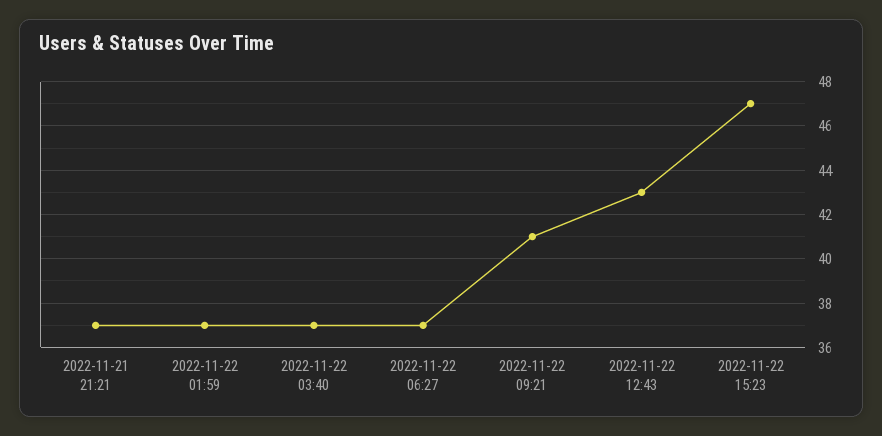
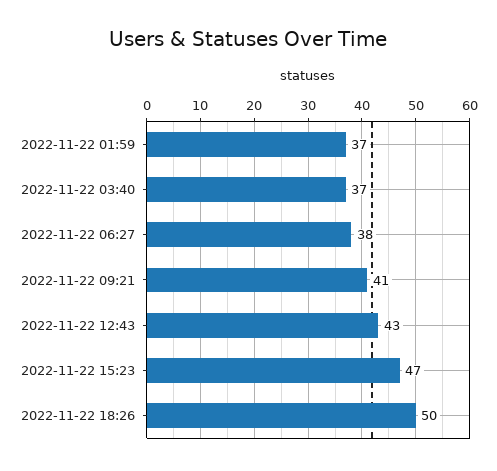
2022-11-21 21:21: 37 -> none
2022-11-22 06:27: 37 -> 38
2022-11-22 18:26: none -> 50

